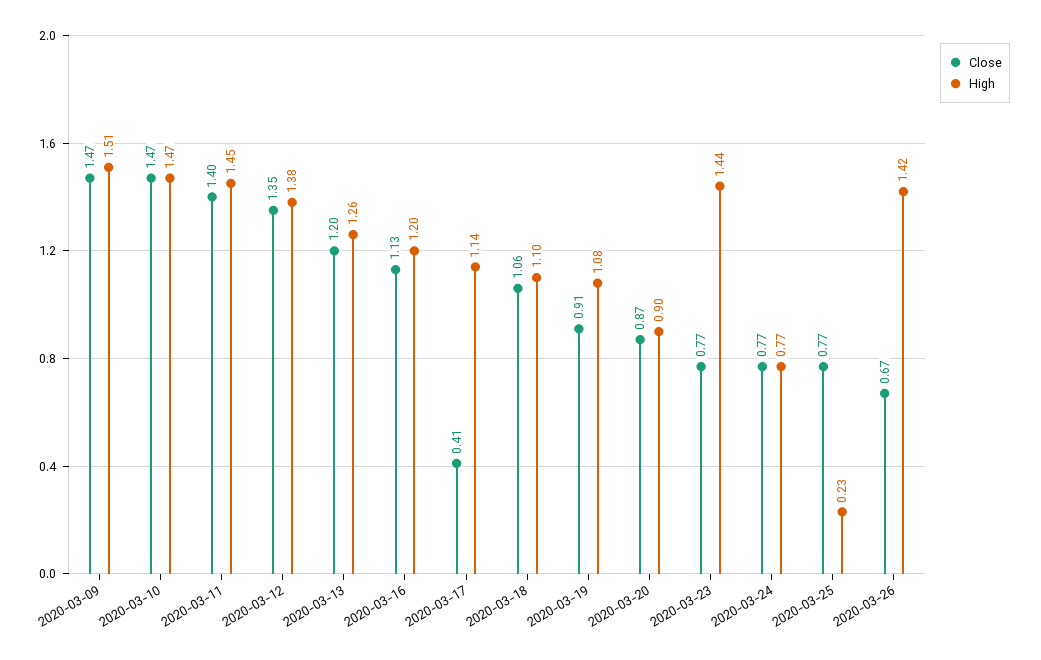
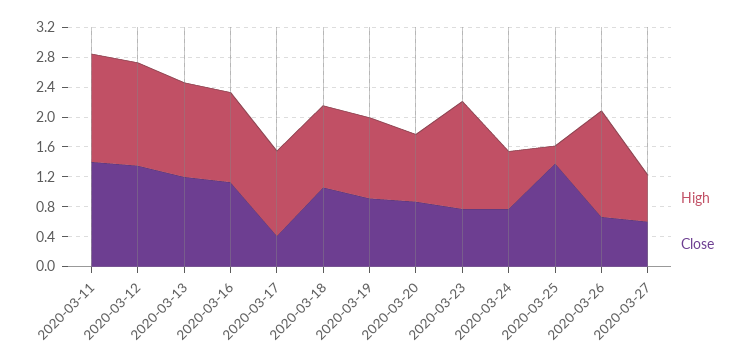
Close, 2020-03-09: 1.47 -> none
High, 2020-03-09: 1.51 -> none
Close, 2020-03-10: 1.47 -> none
High, 2020-03-10: 1.47 -> none
Close, 2020-03-25: 0.77 -> 1.4
High, 2020-03-27: none -> 0.6
Close, 2020-03-27: none -> 0.6

